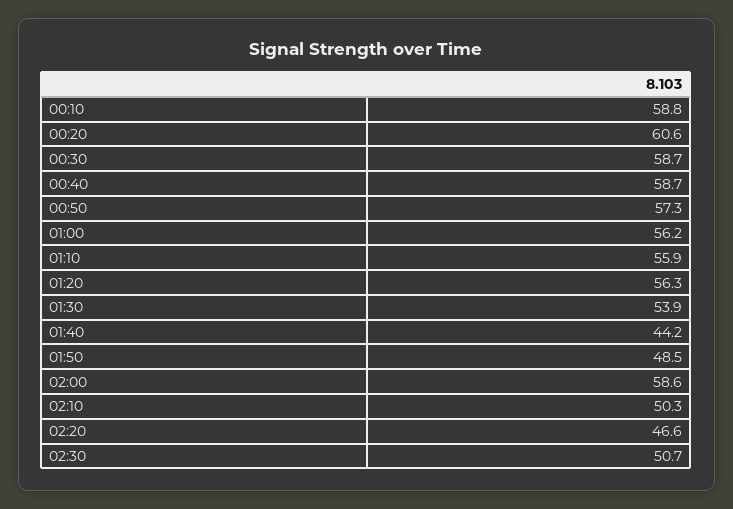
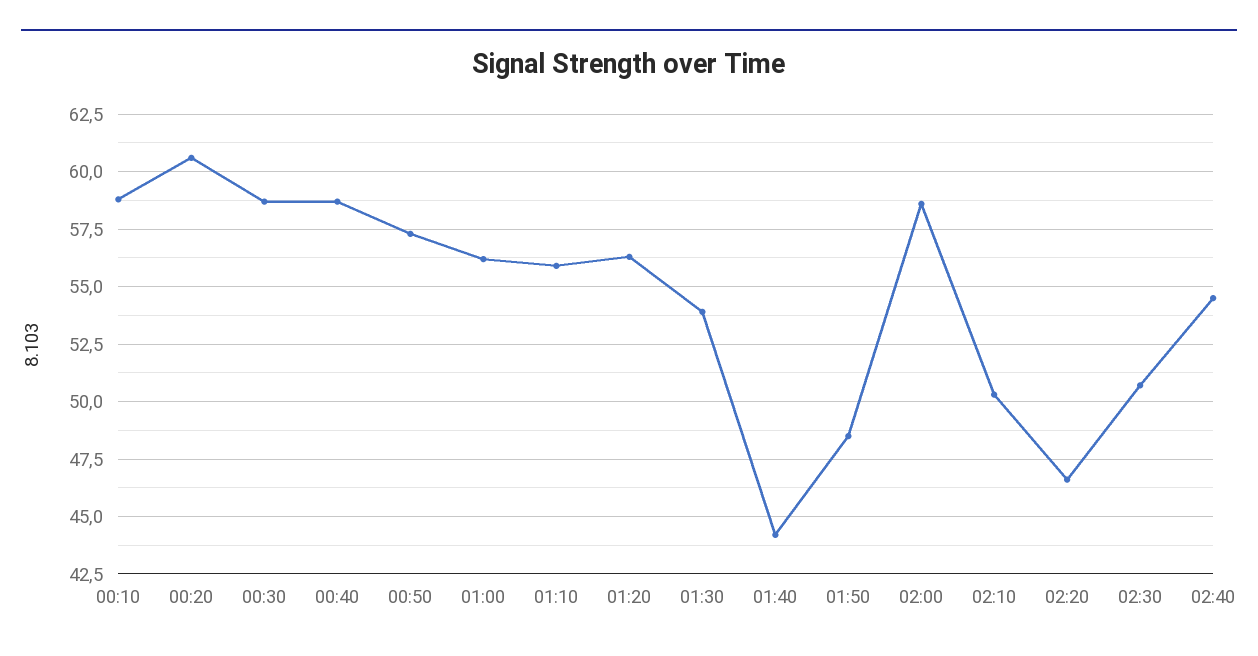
02:40: none -> 54.5

